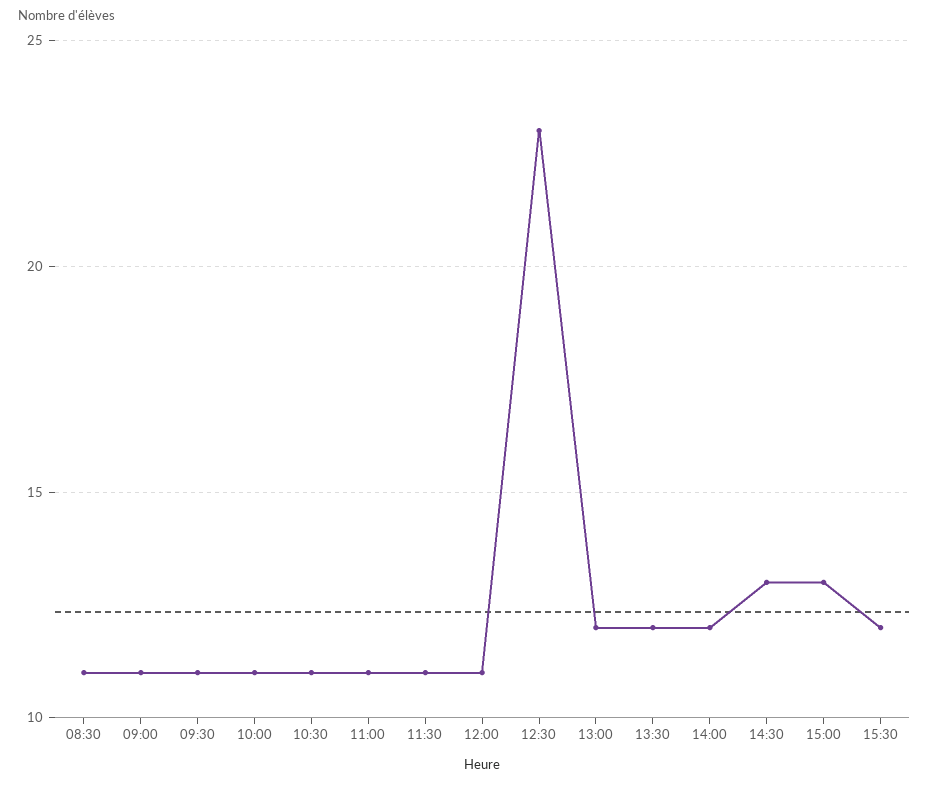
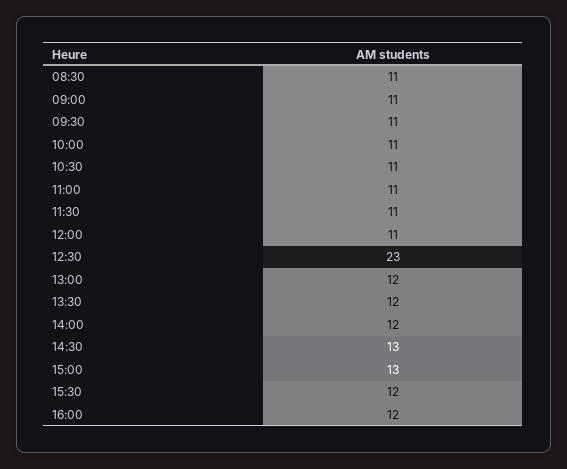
16:00: none -> 12

